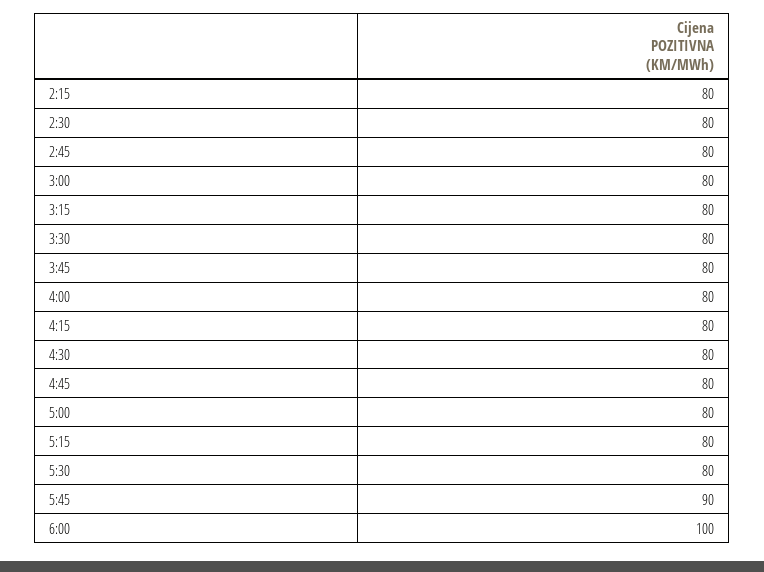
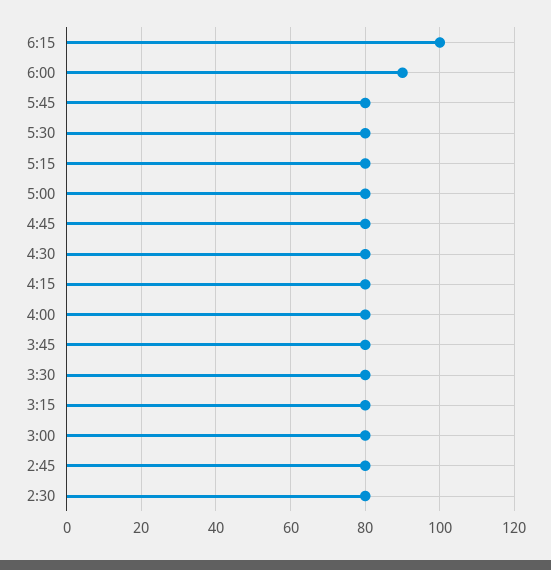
2:15: 80 -> none
5:45: 90 -> 80
6:00: 100 -> 90
6:15: none -> 100

